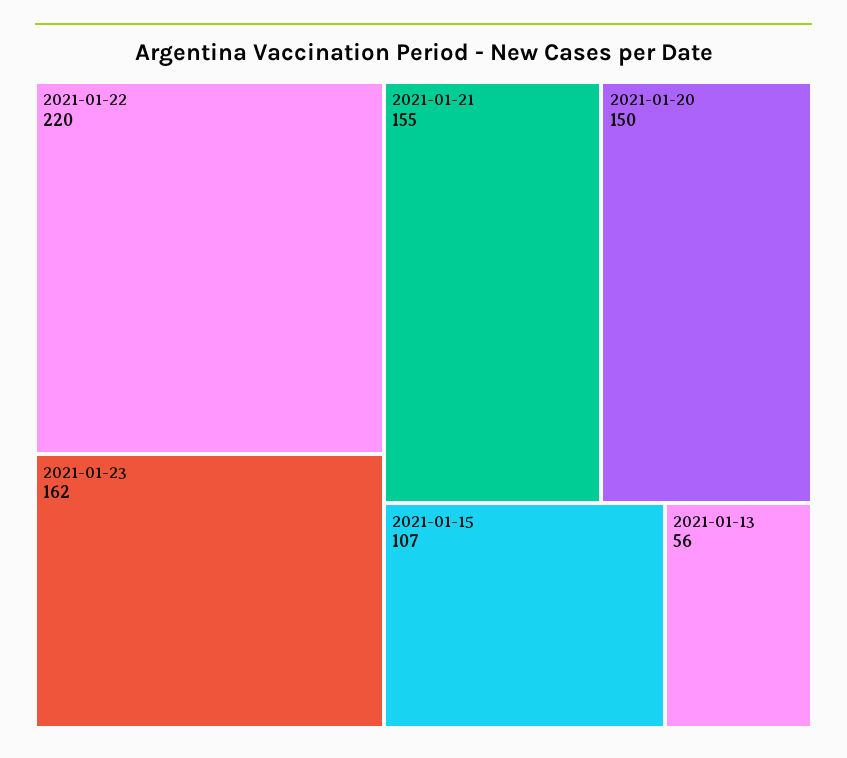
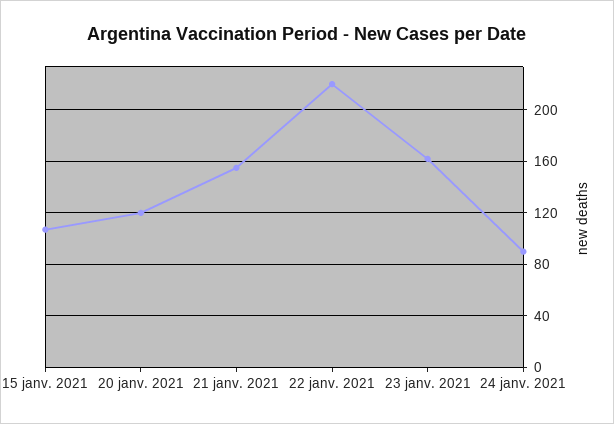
2021-01-20: 150 -> 120
2021-01-13: 56 -> none
24 janv. 2021: none -> 90

